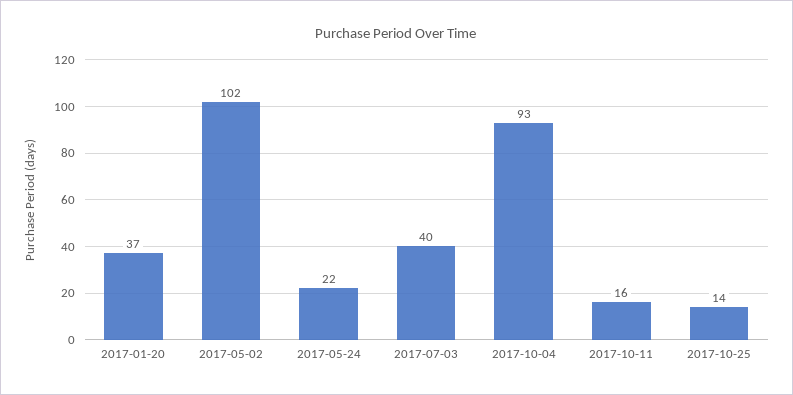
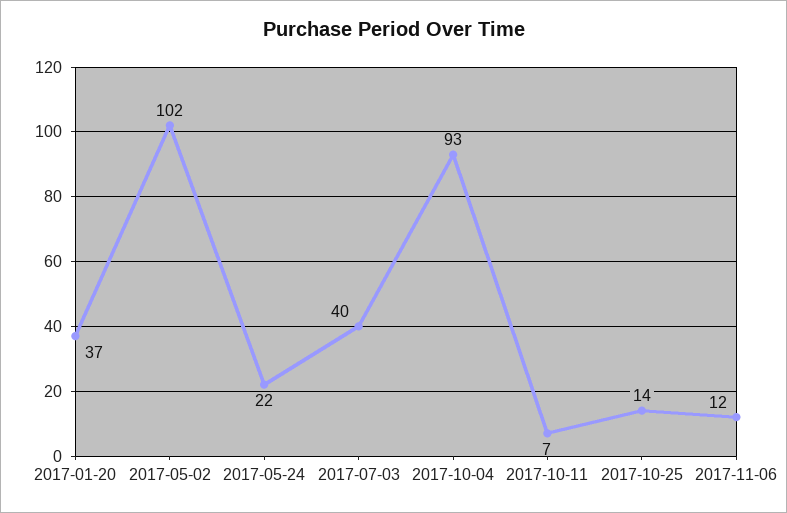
2017-10-11: 16 -> 7
2017-11-06: none -> 12

